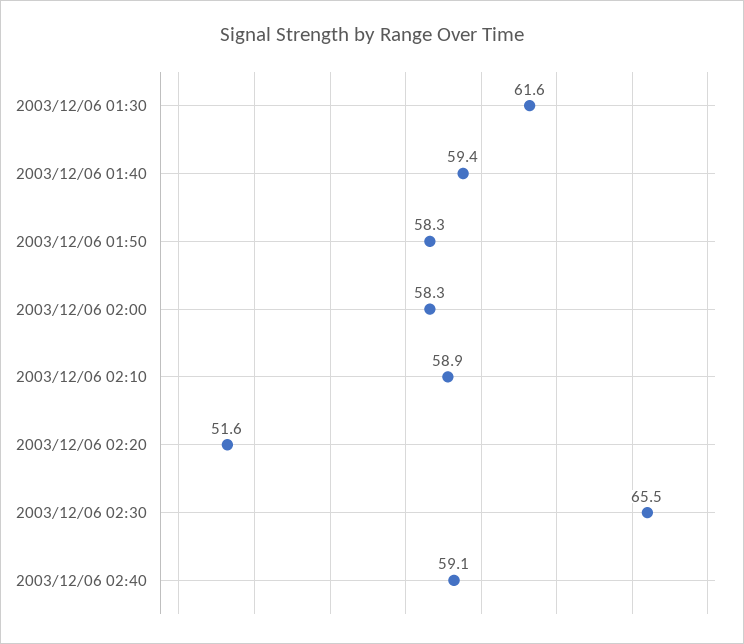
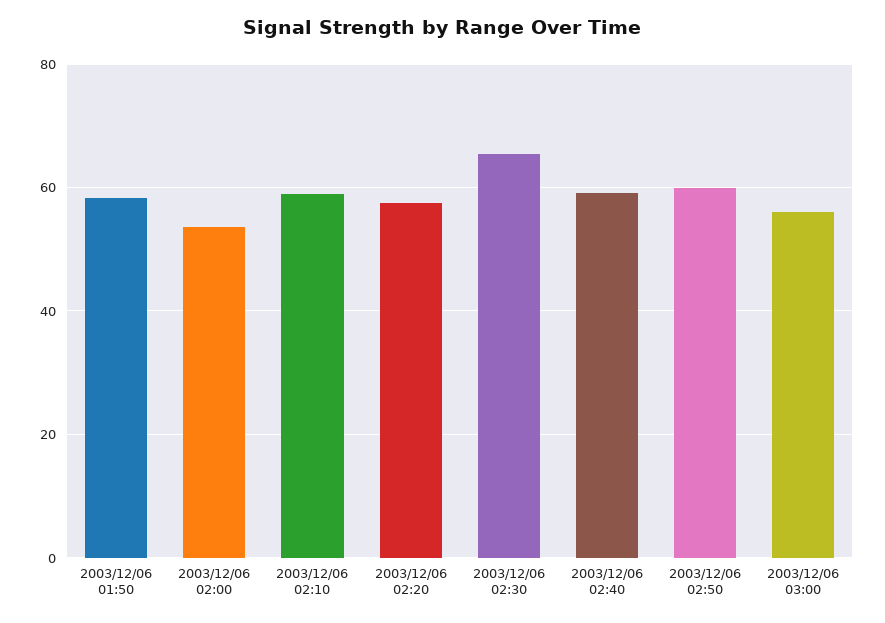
2003/12/06 01:30: 61.6 -> none
2003/12/06 01:40: 59.4 -> none
2003/12/06 02:00: 58.3 -> 54
2003/12/06 02:20: 51.6 -> 58
2003/12/06 02:50: none -> 60
2003/12/06 03:00: none -> 56

